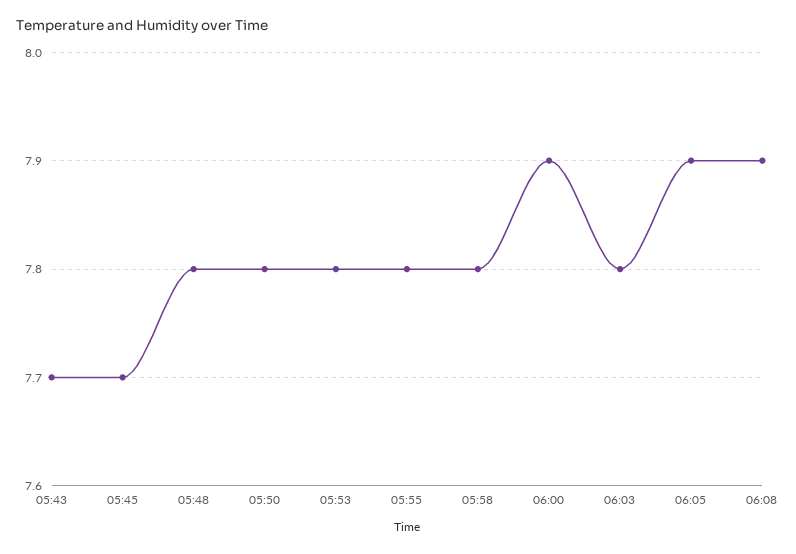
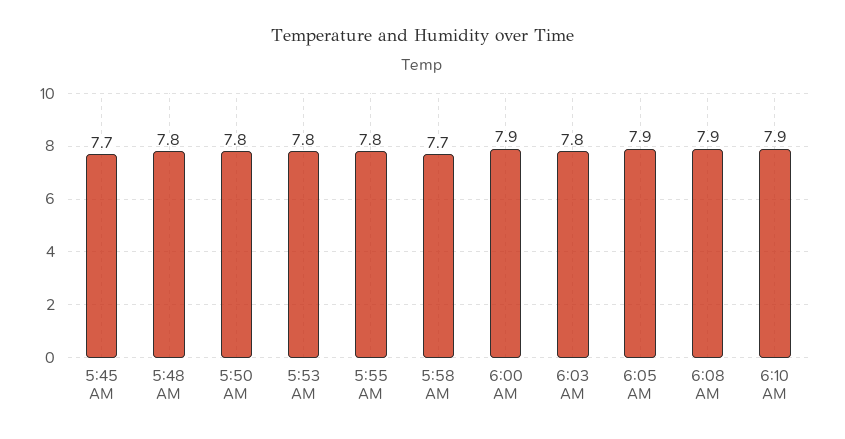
05:43: 7.7 -> none
05:58: 7.8 -> 7.7
6:10 AM: none -> 7.9

